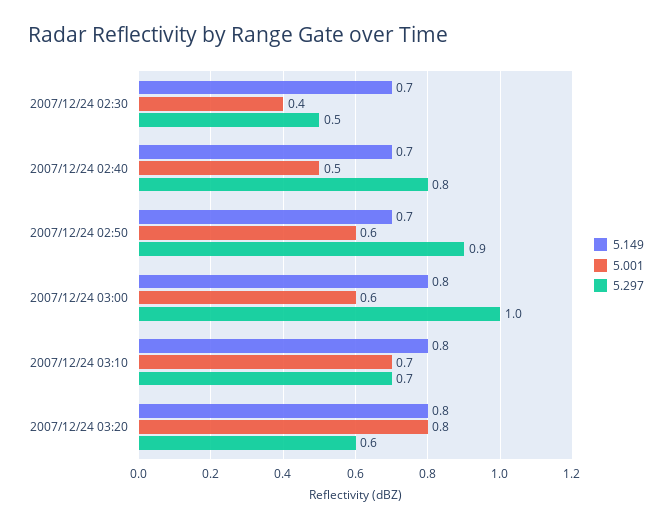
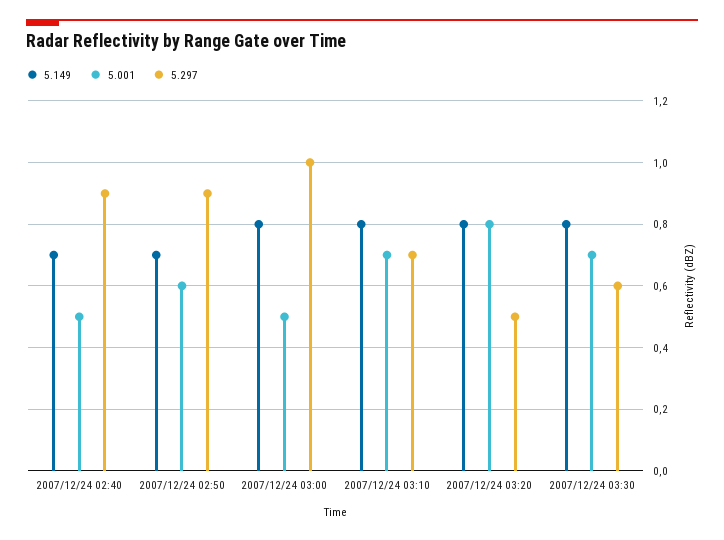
5.149, 2007/12/24 02:30: 0.7 -> none
5.001, 2007/12/24 02:30: 0.4 -> none
5.297, 2007/12/24 02:30: 0.5 -> none
5.297, 2007/12/24 02:40: 0.8 -> 0.9
5.001, 2007/12/24 03:00: 0.6 -> 0.5
5.297, 2007/12/24 03:20: 0.6 -> 0.5
5.149, 2007/12/24 03:30: none -> 0.8
5.001, 2007/12/24 03:30: none -> 0.7
5.297, 2007/12/24 03:30: none -> 0.6

